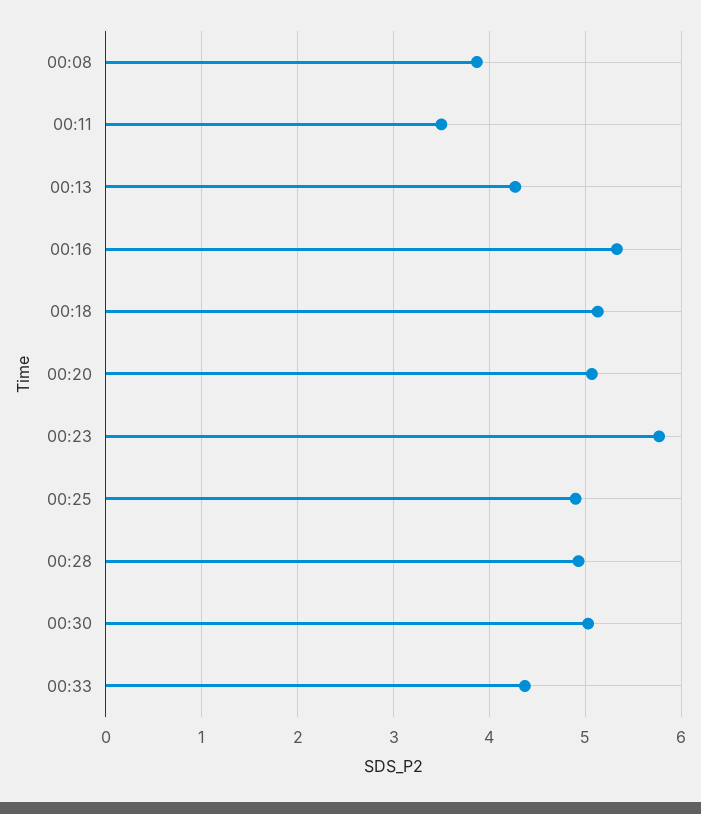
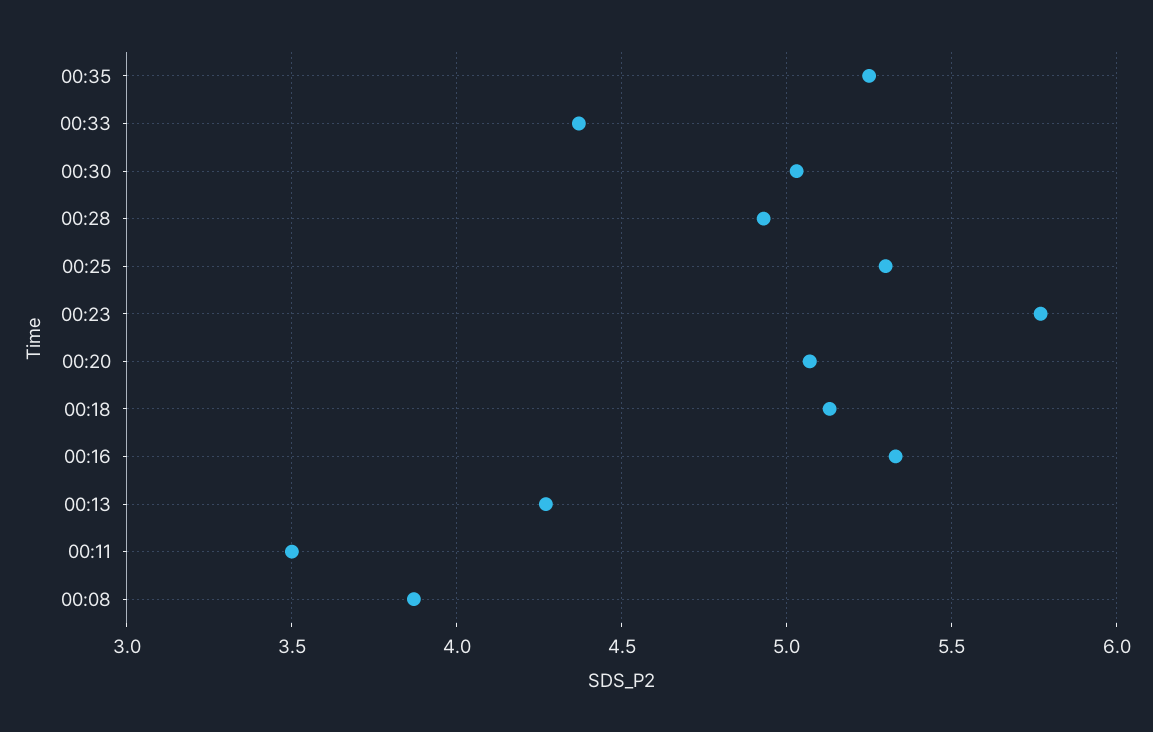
00:25: 4.9 -> 5.3
00:35: none -> 5.25

